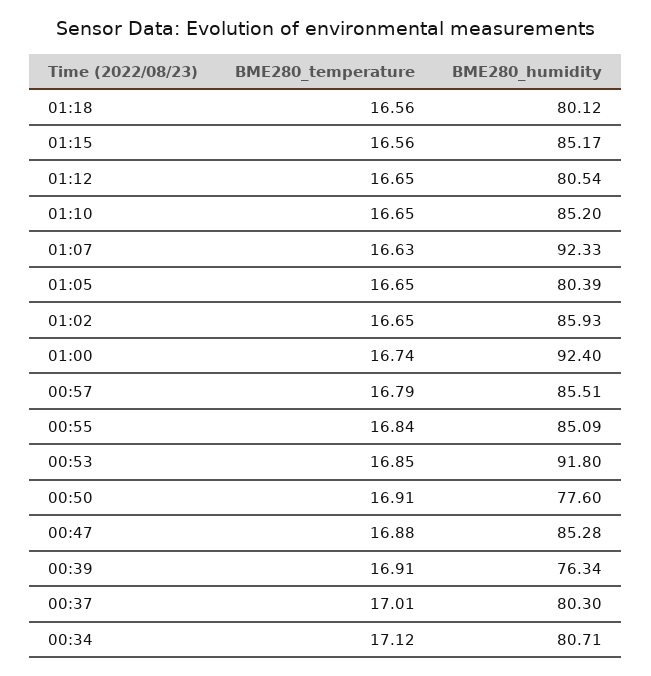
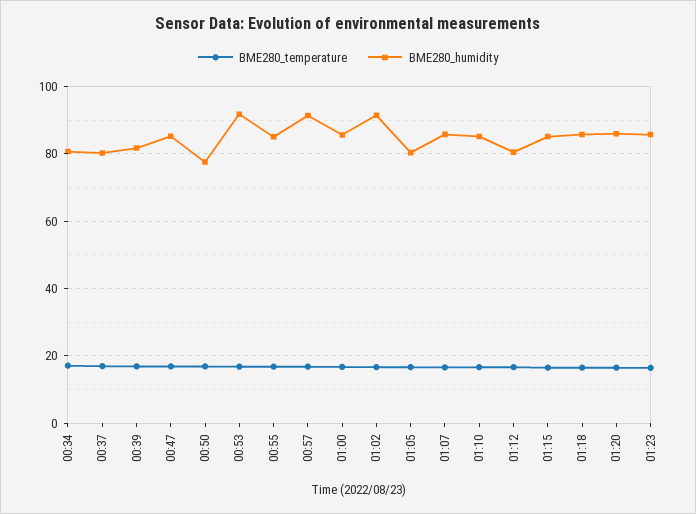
BME280_humidity, 01:18: 80.12 -> 86
BME280_humidity, 01:07: 92.33 -> 86
BME280_humidity, 01:02: 85.93 -> 92
BME280_humidity, 01:00: 92.4 -> 86
BME280_humidity, 00:57: 85.51 -> 92
BME280_humidity, 00:39: 76.34 -> 82
BME280_temperature, 01:20: none -> 16
BME280_humidity, 01:20: none -> 86
BME280_temperature, 01:23: none -> 16
BME280_humidity, 01:23: none -> 86

